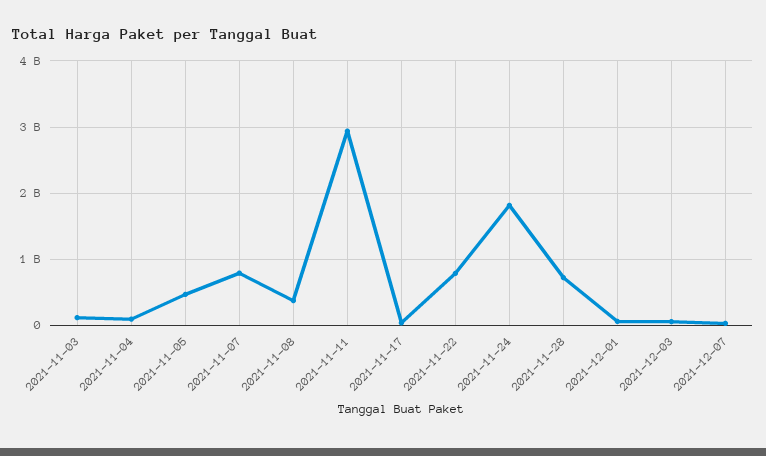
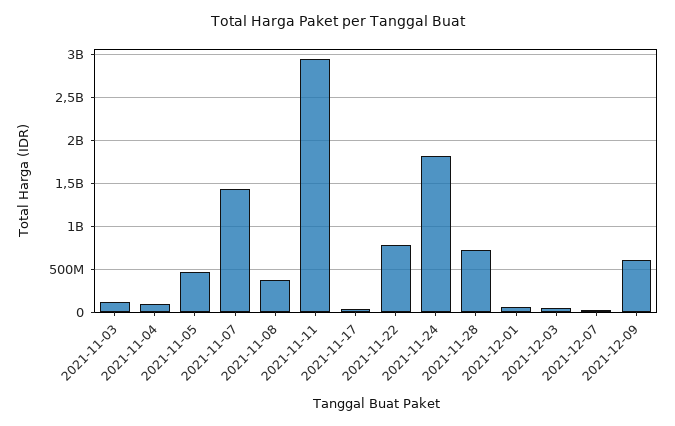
2021-11-07: 800000000 -> 1400000000
2021-12-09: none -> 600000000

